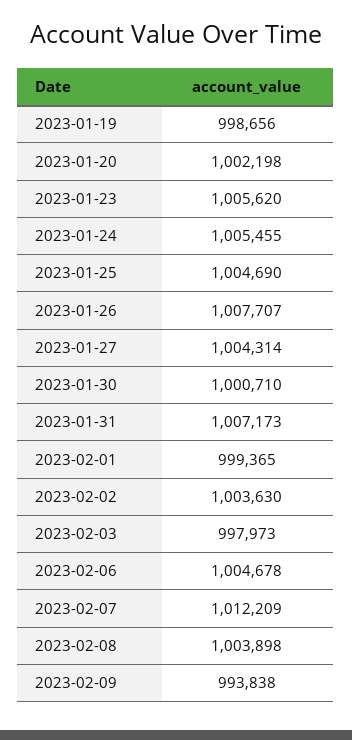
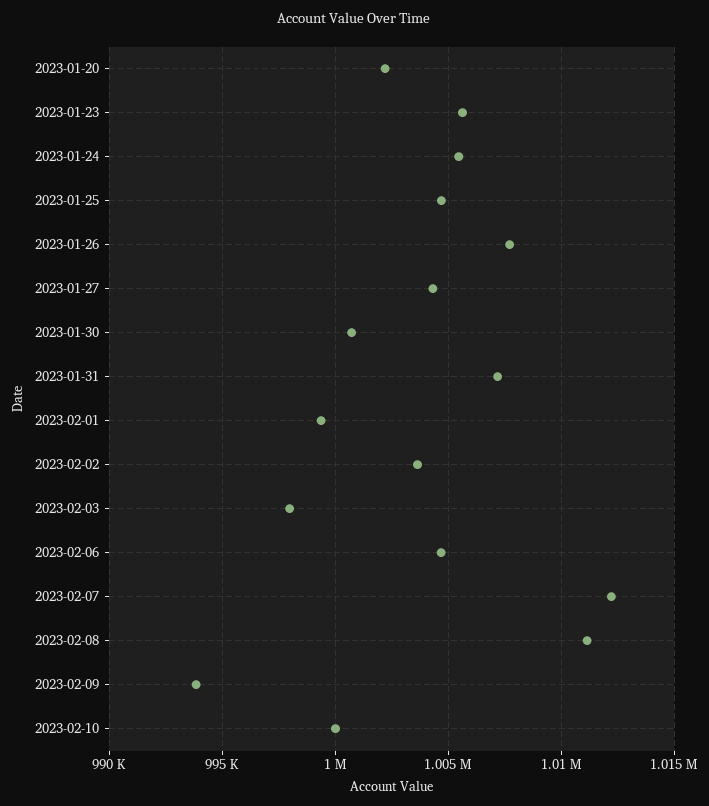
2023-01-19: 998656 -> none
2023-02-08: 1003898 -> 1011000
2023-02-10: none -> 1000000

